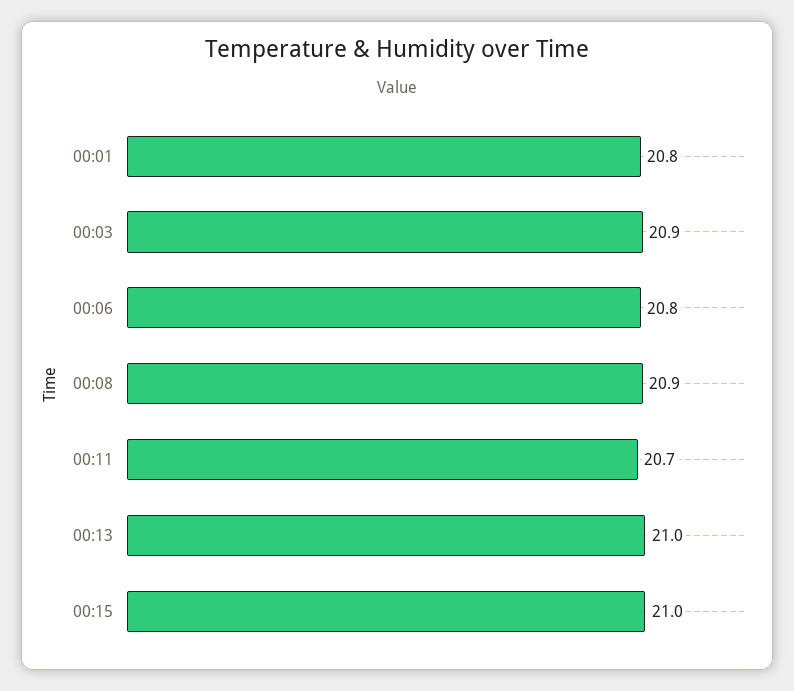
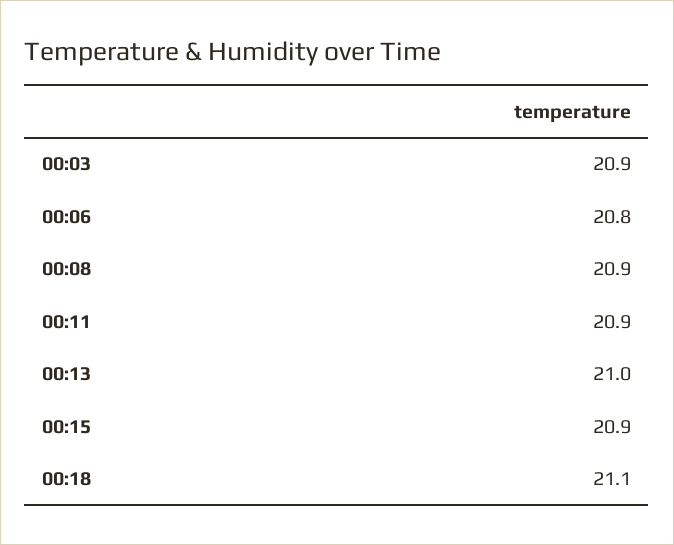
00:01: 20.8 -> none
00:11: 20.7 -> 20.9
00:15: 21 -> 20.9
00:18: none -> 21.1

